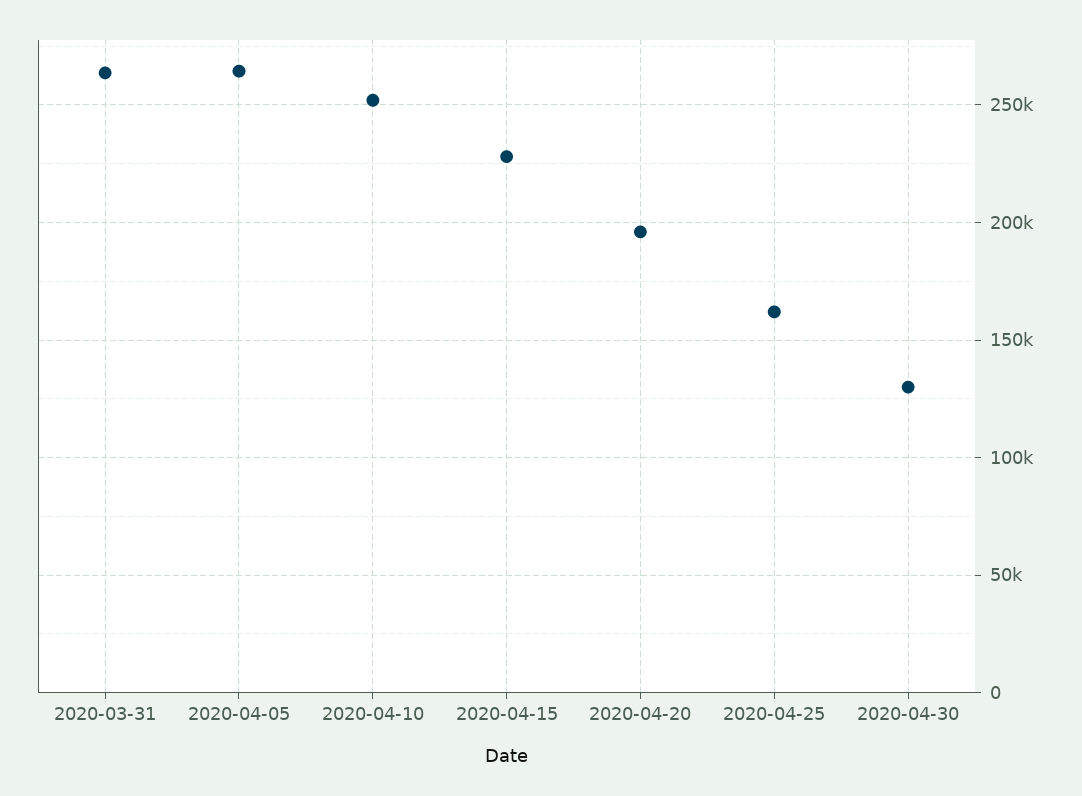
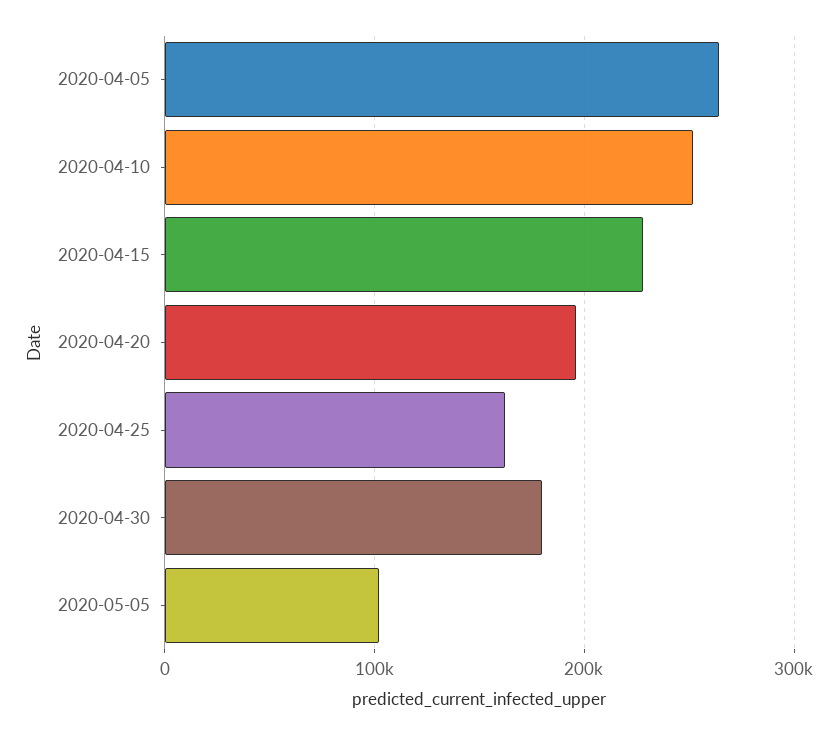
2020-03-31: 265000 -> none
2020-04-30: 130000 -> 180000
2020-05-05: none -> 100000

